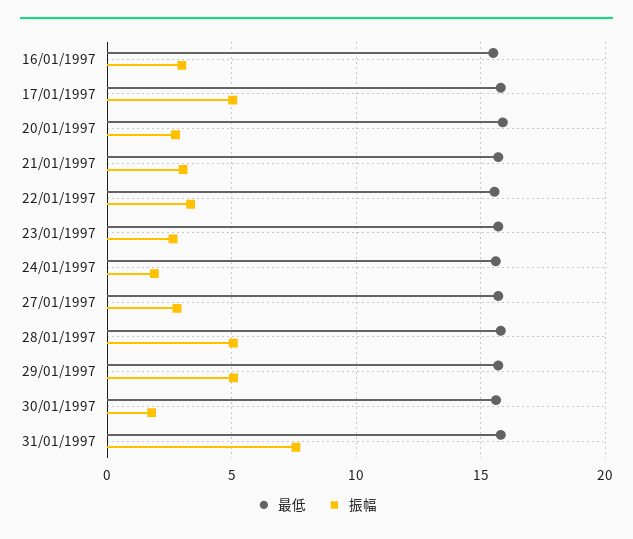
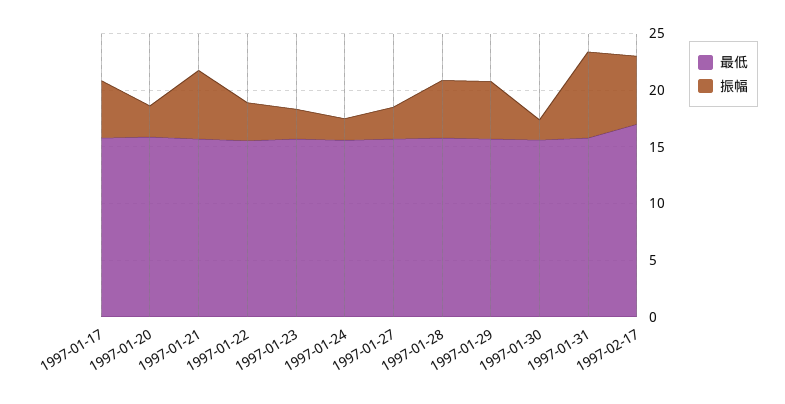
最低, 16/01/1997: 15.5 -> none
振幅, 16/01/1997: 3 -> none
振幅, 21/01/1997: 3 -> 6
最低, 1997-02-17: none -> 17
振幅, 1997-02-17: none -> 6

